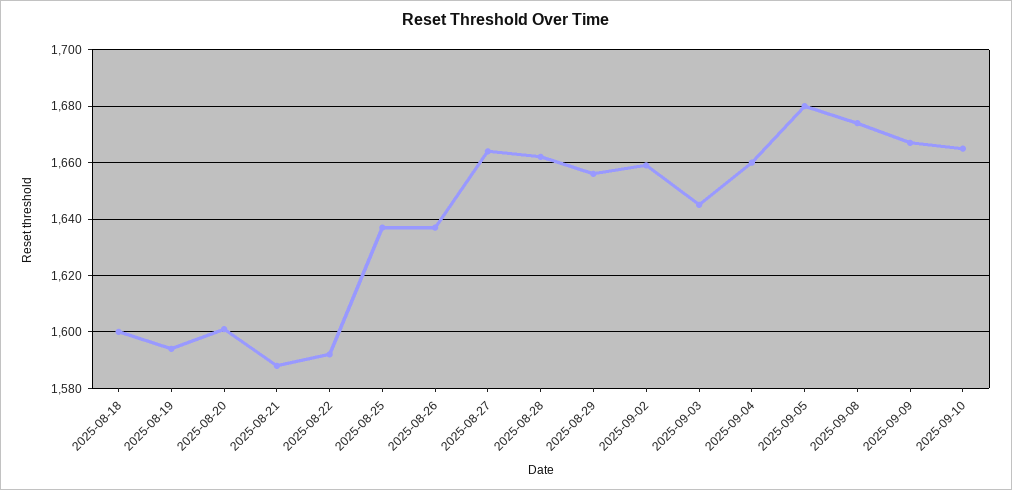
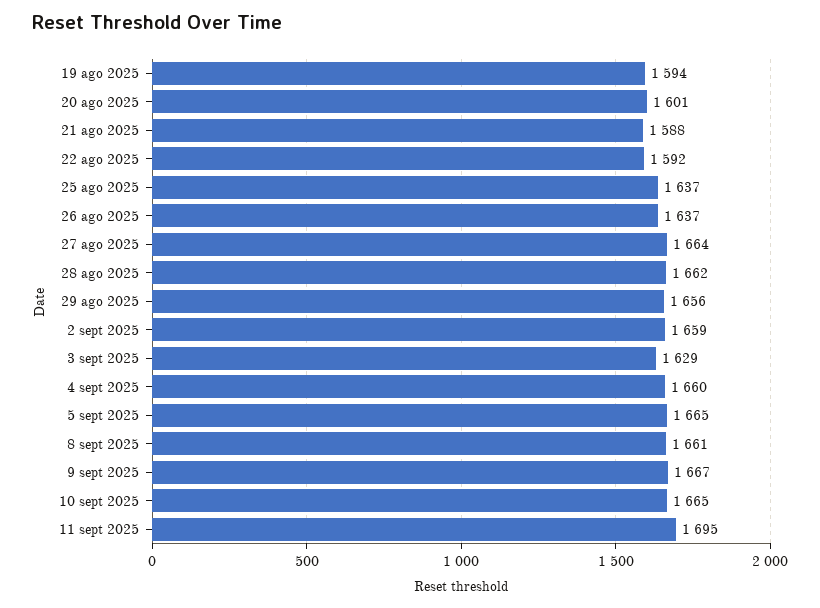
2025-08-18: 1600 -> none
2025-09-03: 1645 -> 1629
2025-09-05: 1680 -> 1665
2025-09-08: 1675 -> 1661
11 sept 2025: none -> 1695

